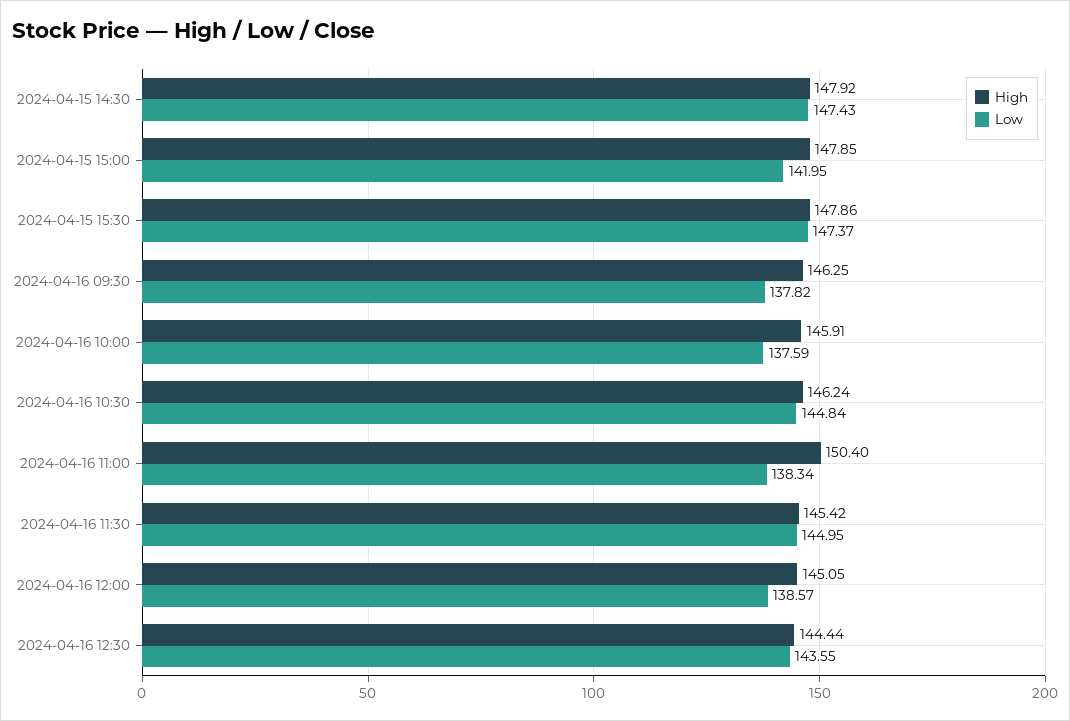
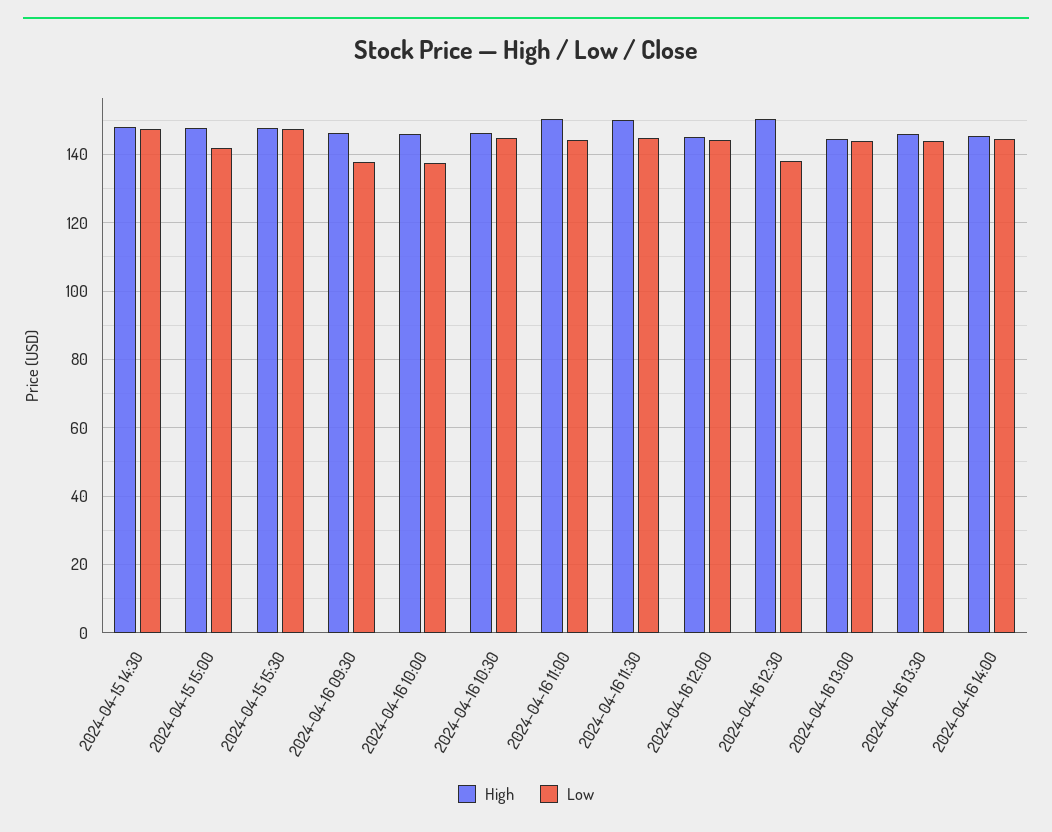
Low, 2024-04-16 11:00: 138.34 -> 144
High, 2024-04-16 11:30: 145.42 -> 150
Low, 2024-04-16 12:00: 138.57 -> 144
High, 2024-04-16 12:30: 144.44 -> 150
Low, 2024-04-16 12:30: 143.55 -> 138
High, 2024-04-16 13:00: none -> 144
Low, 2024-04-16 13:00: none -> 144
High, 2024-04-16 13:30: none -> 146
Low, 2024-04-16 13:30: none -> 144
High, 2024-04-16 14:00: none -> 146
Low, 2024-04-16 14:00: none -> 144

